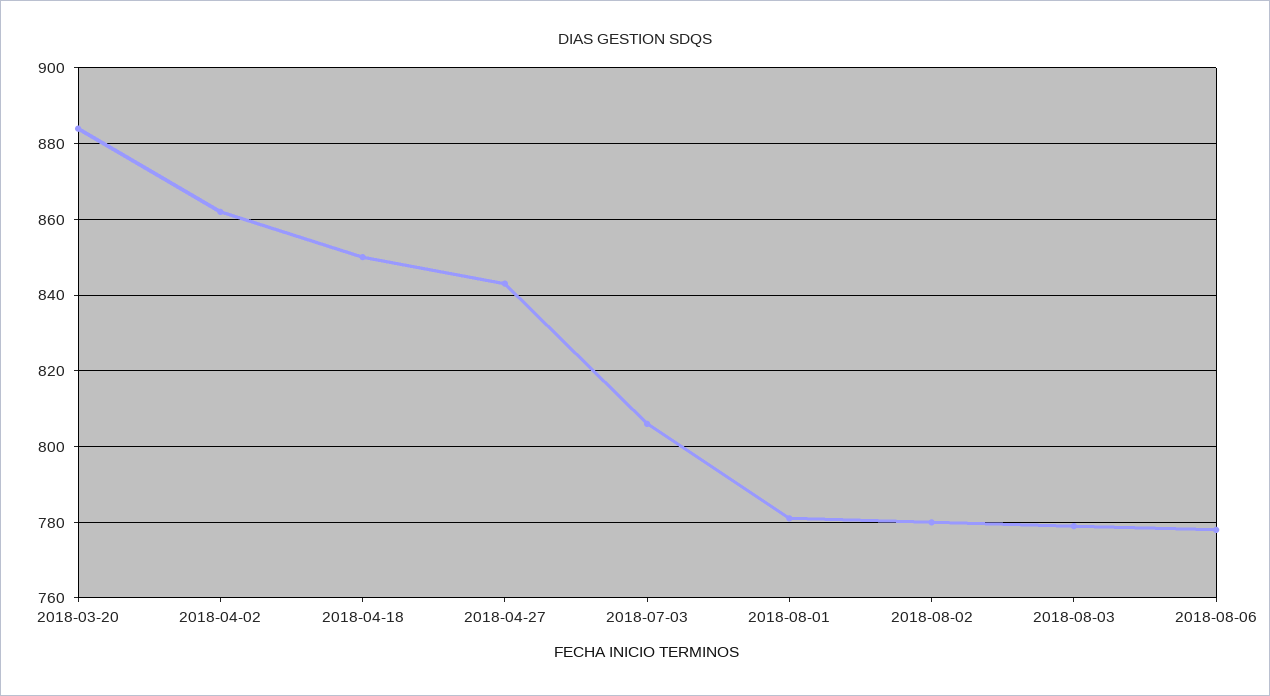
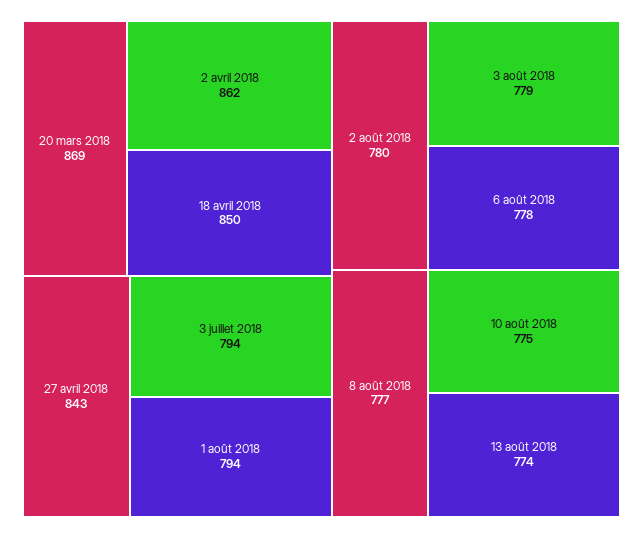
2018-03-20: 885 -> 869
2018-07-03: 805 -> 794
2018-08-01: 780 -> 794
8 août 2018: none -> 777
10 août 2018: none -> 775
13 août 2018: none -> 774

